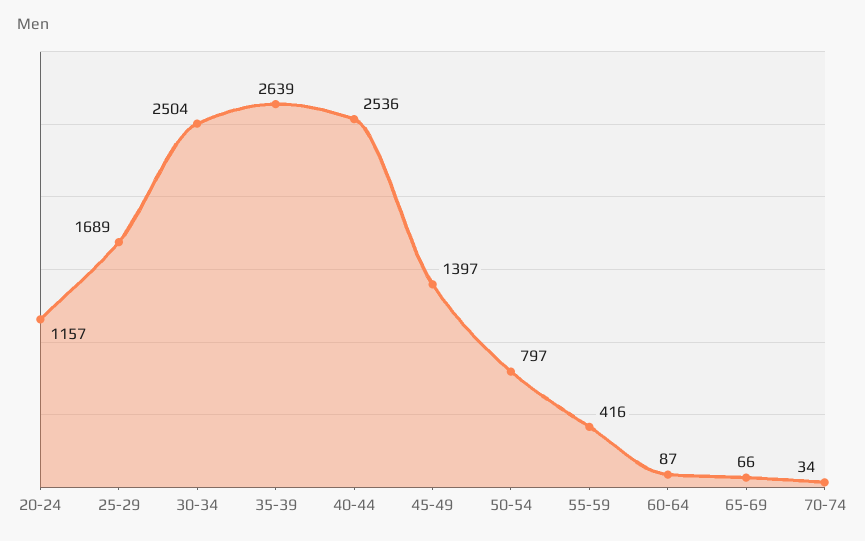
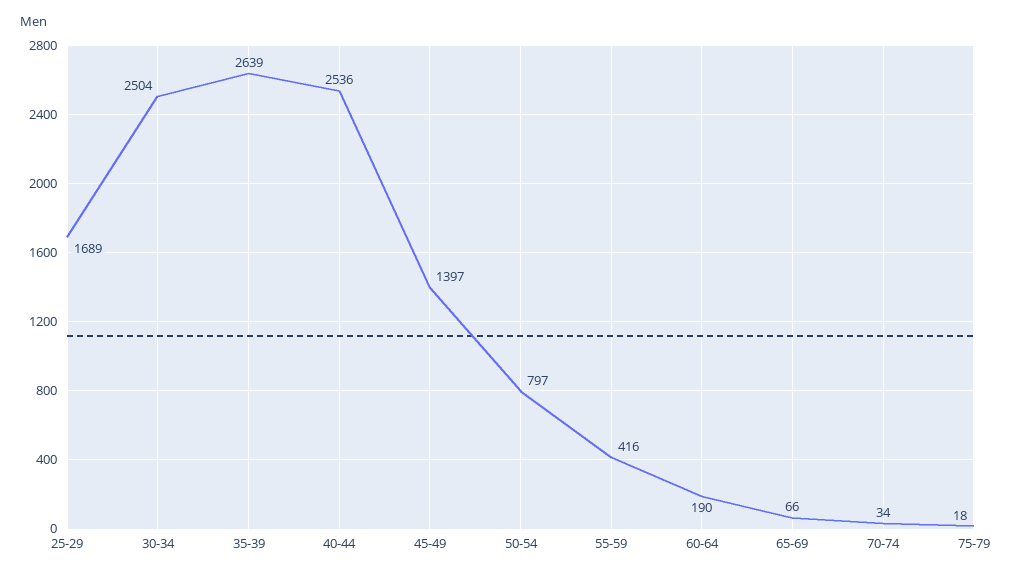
20-24: 1157 -> none
60-64: 87 -> 190
75-79: none -> 18

